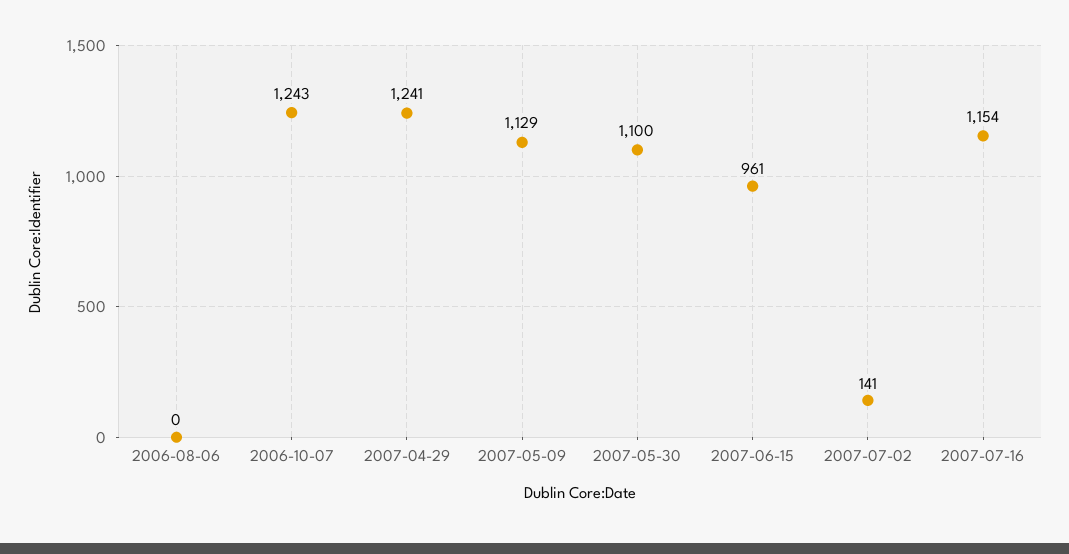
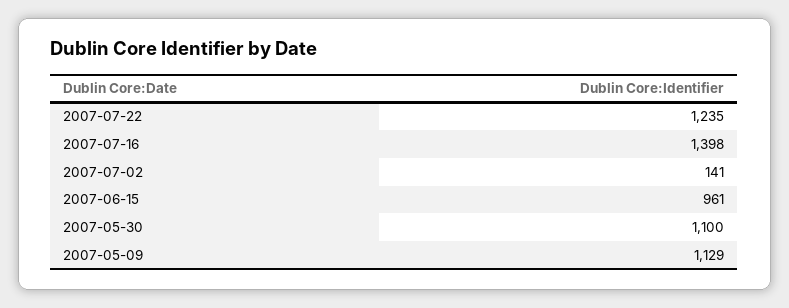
2006-08-06: 0 -> none
2006-10-07: 1243 -> none
2007-04-29: 1241 -> none
2007-07-16: 1154 -> 1398
2007-07-22: none -> 1235

